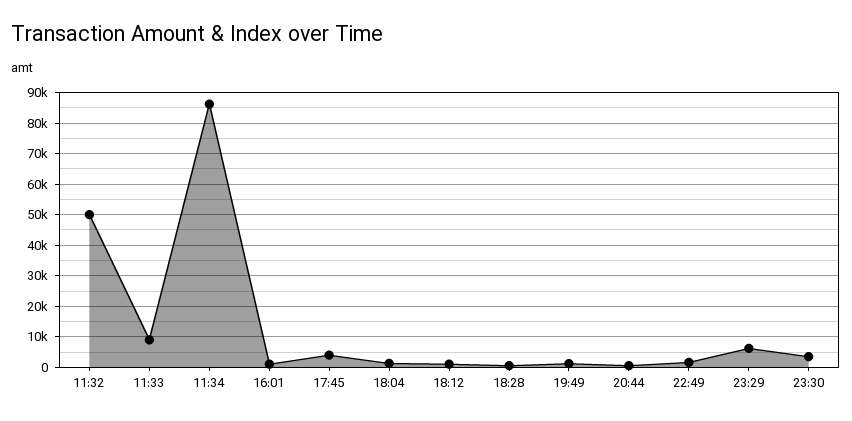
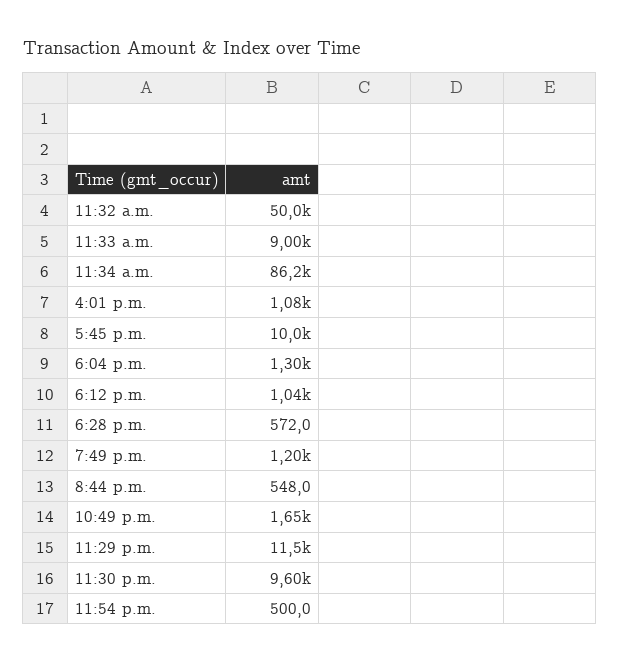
17:45: 4000 -> 10000
23:29: 6000 -> 11500
23:30: 4000 -> 9600
11:54 p.m.: none -> 500

